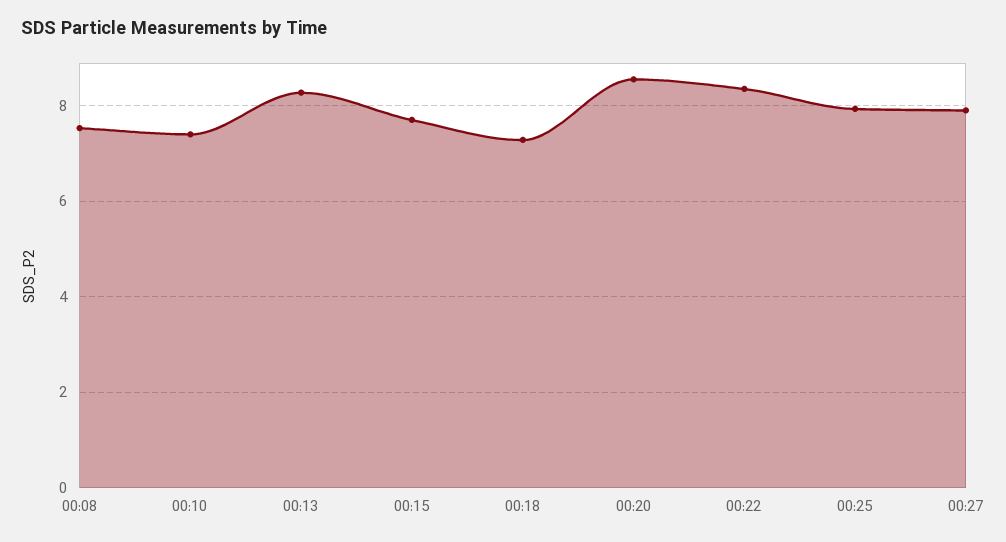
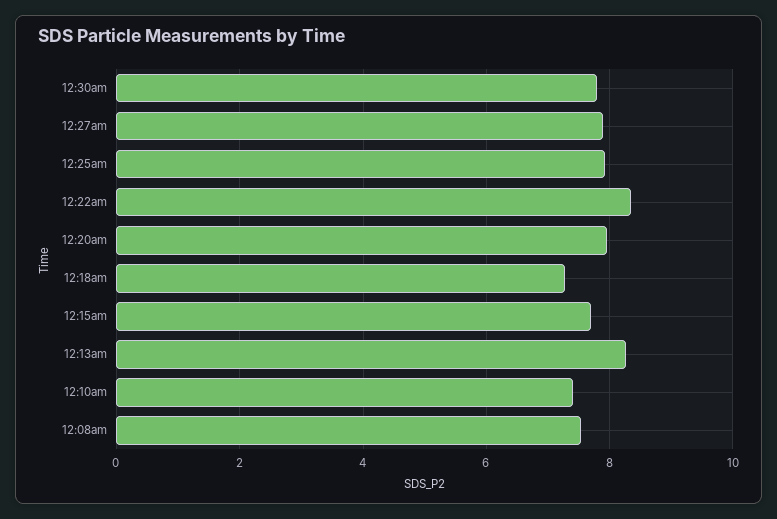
00:20: 8.6 -> 8
12:30am: none -> 7.8

